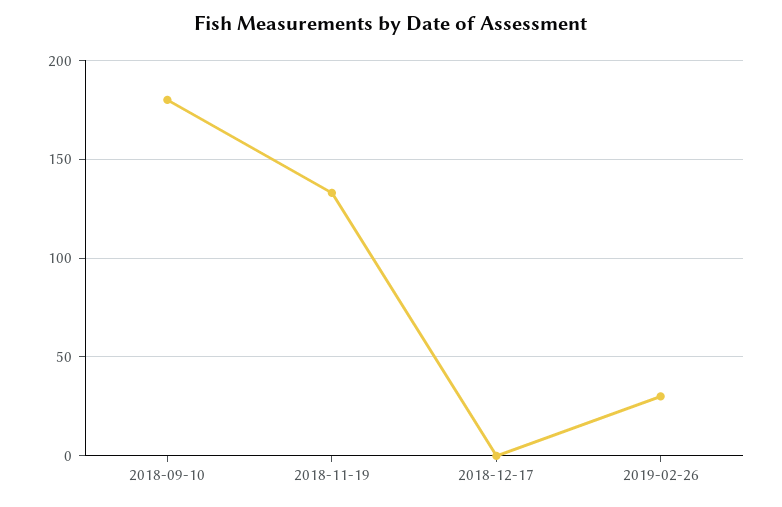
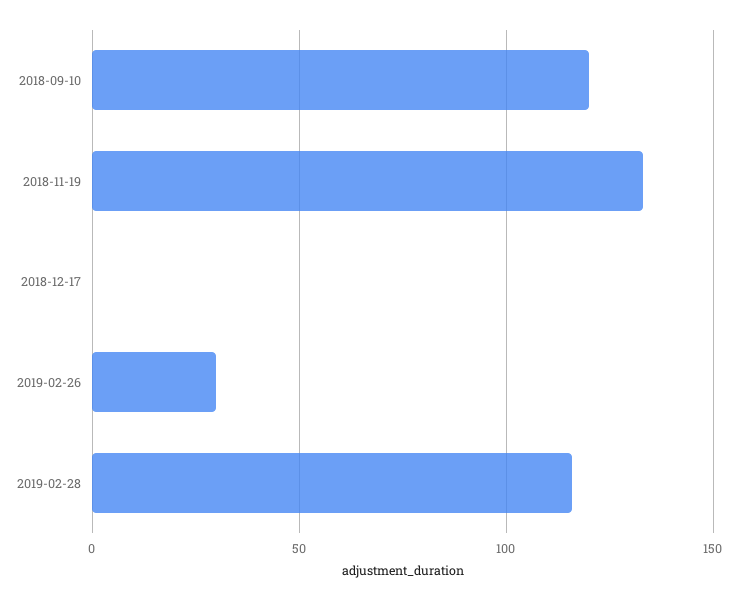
2018-09-10: 180 -> 120
2019-02-28: none -> 115

